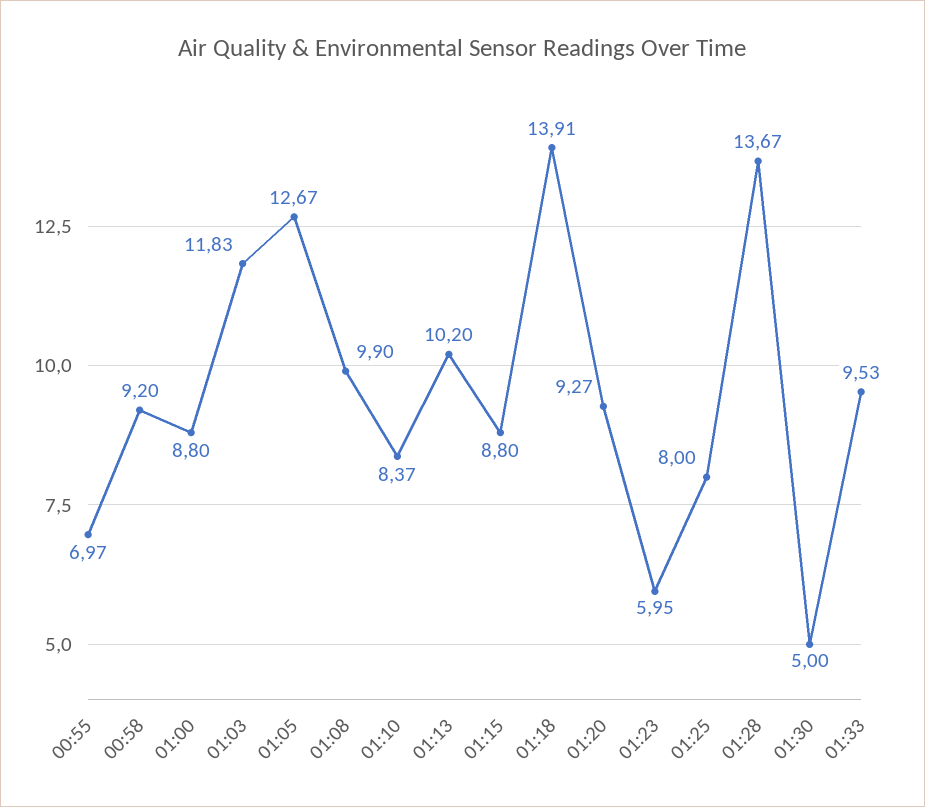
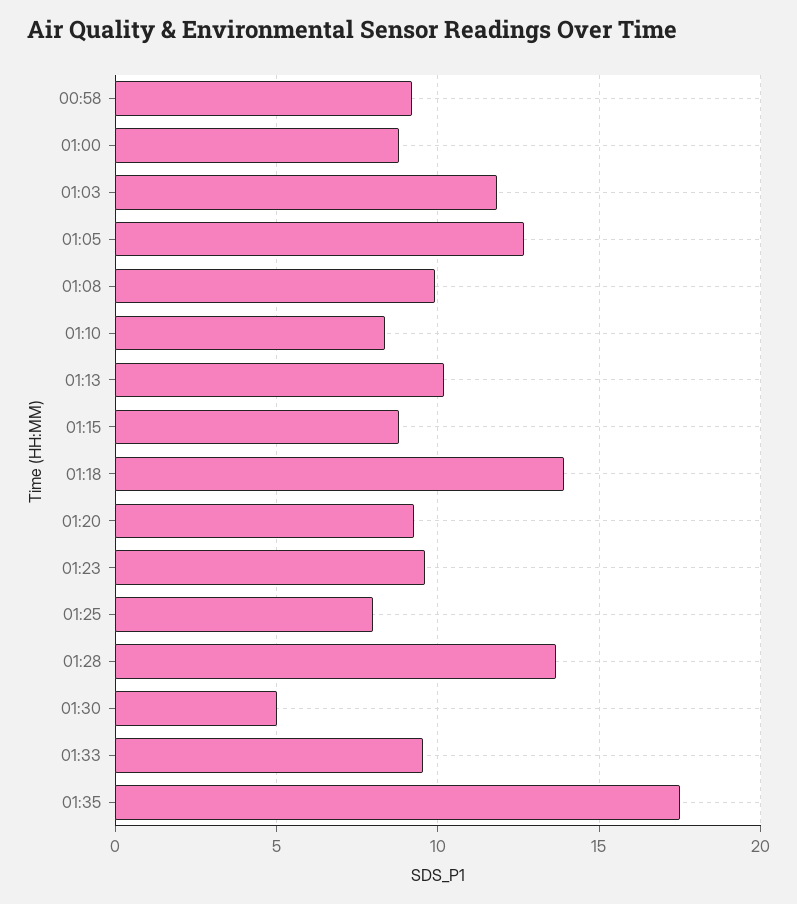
00:55: 6.97 -> none
01:23: 5.95 -> 9.5
01:35: none -> 17.5

